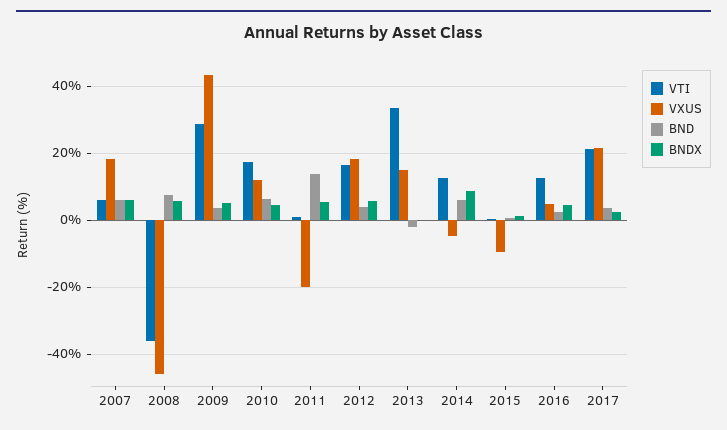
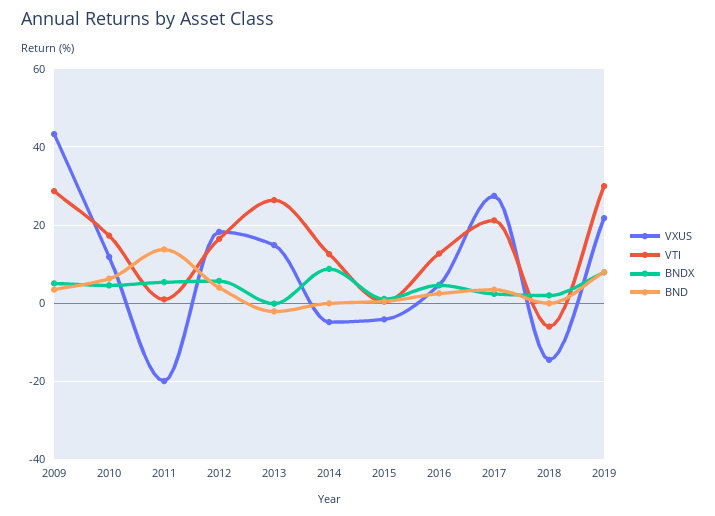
VTI, 2007: 6 -> none
VXUS, 2007: 18 -> none
BND, 2007: 6 -> none
BNDX, 2007: 6 -> none
VTI, 2008: -36 -> none
VXUS, 2008: -46 -> none
BND, 2008: 8 -> none
BNDX, 2008: 6 -> none
VTI, 2013: 34 -> 26
BND, 2014: 6 -> 0
VXUS, 2015: -10 -> -4
VXUS, 2017: 22 -> 28
VXUS, 2018: none -> -14
VTI, 2018: none -> -6
BNDX, 2018: none -> 2
BND, 2018: none -> 0
VXUS, 2019: none -> 22
VTI, 2019: none -> 30
BNDX, 2019: none -> 8
BND, 2019: none -> 8

